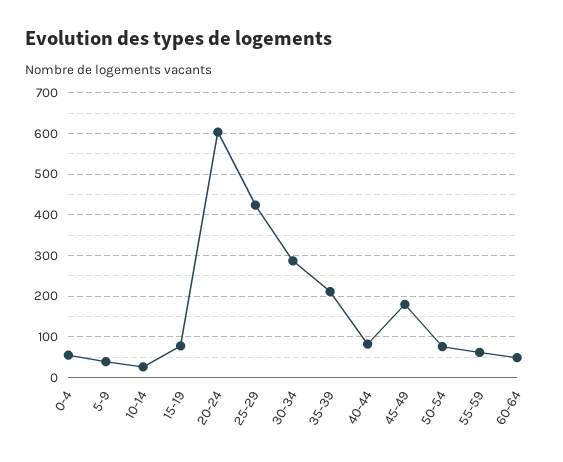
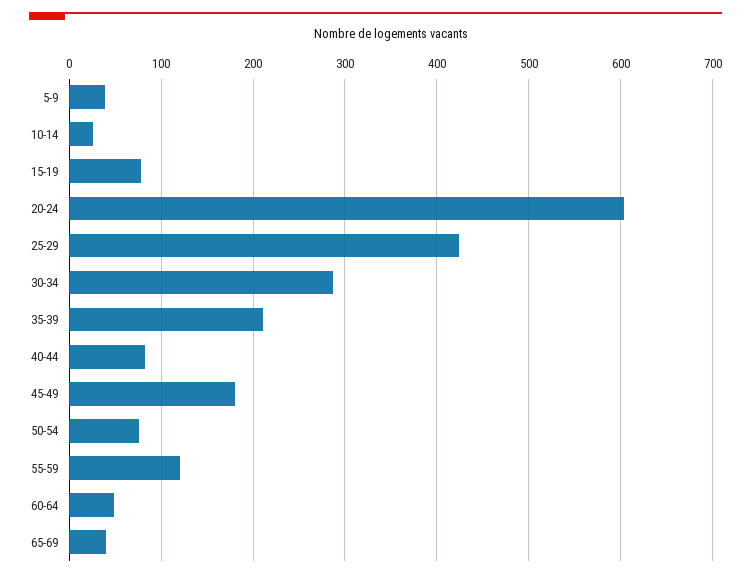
0-4: 60 -> none
55-59: 60 -> 120
65-69: none -> 40

